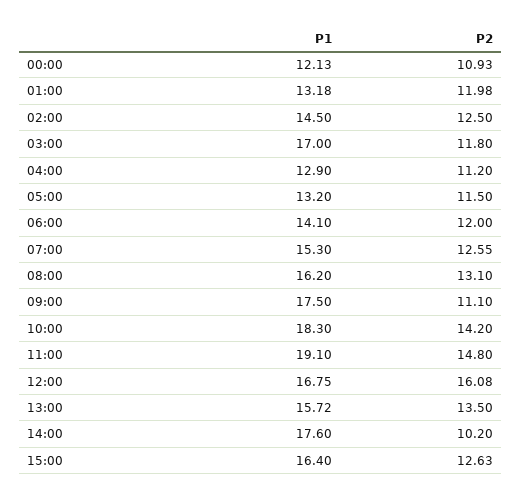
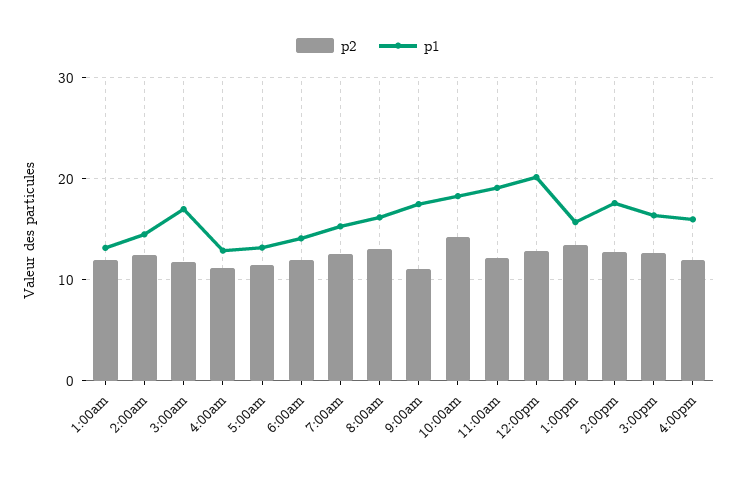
P1, 00:00: 12.13 -> none
P2, 00:00: 10.93 -> none
P2, 11:00: 14.8 -> 12
P1, 12:00: 16.75 -> 20
P2, 12:00: 16.08 -> 13
P2, 14:00: 10.2 -> 13
P2, 4:00pm: none -> 12
P1, 4:00pm: none -> 16

